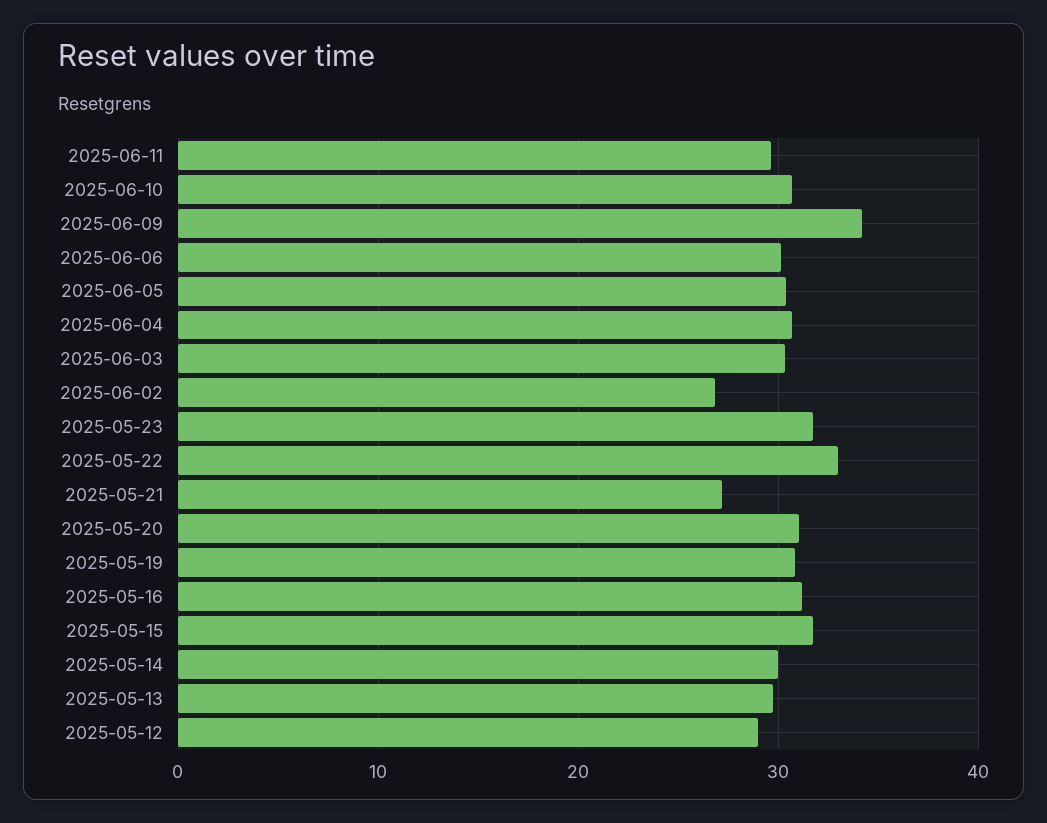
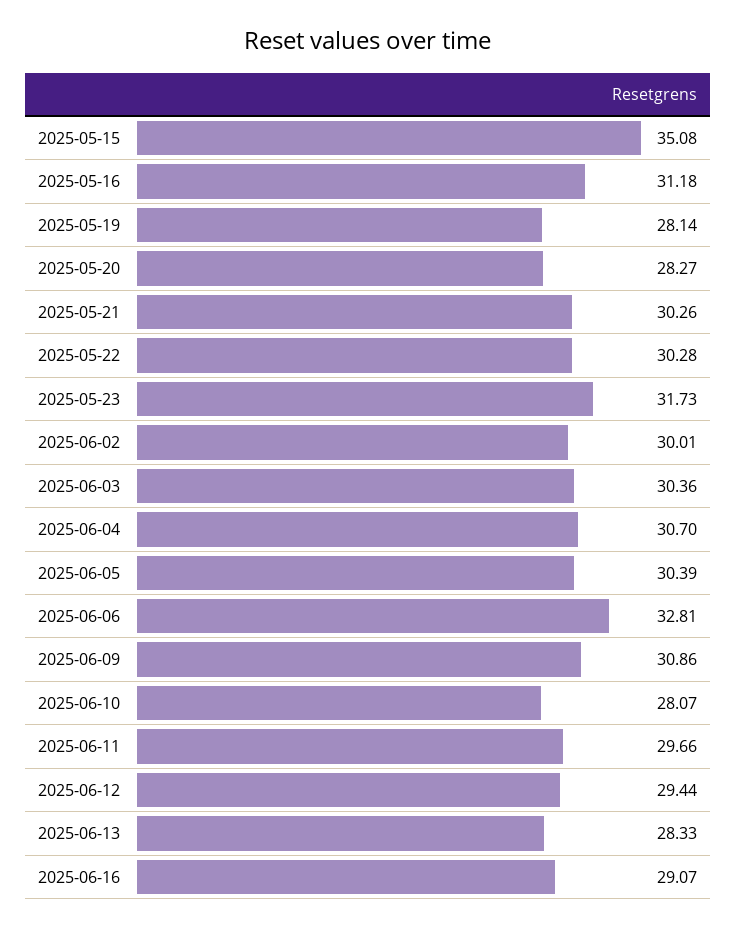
2025-06-10: 31 -> 28.07
2025-06-09: 34 -> 30.86
2025-06-06: 30 -> 32.81
2025-06-02: 27 -> 30.01
2025-05-22: 33 -> 30.28
2025-05-21: 27 -> 30.26
2025-05-20: 31 -> 28.27
2025-05-19: 31 -> 28.14
2025-05-15: 32 -> 35.08
2025-05-14: 30 -> none
2025-05-13: 30 -> none
2025-05-12: 29 -> none
2025-06-12: none -> 29.44
2025-06-13: none -> 28.33
2025-06-16: none -> 29.07

